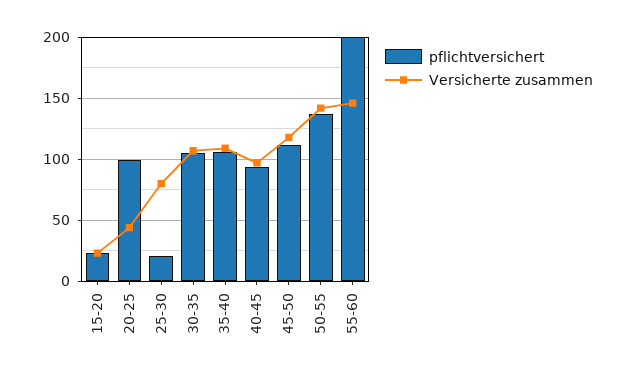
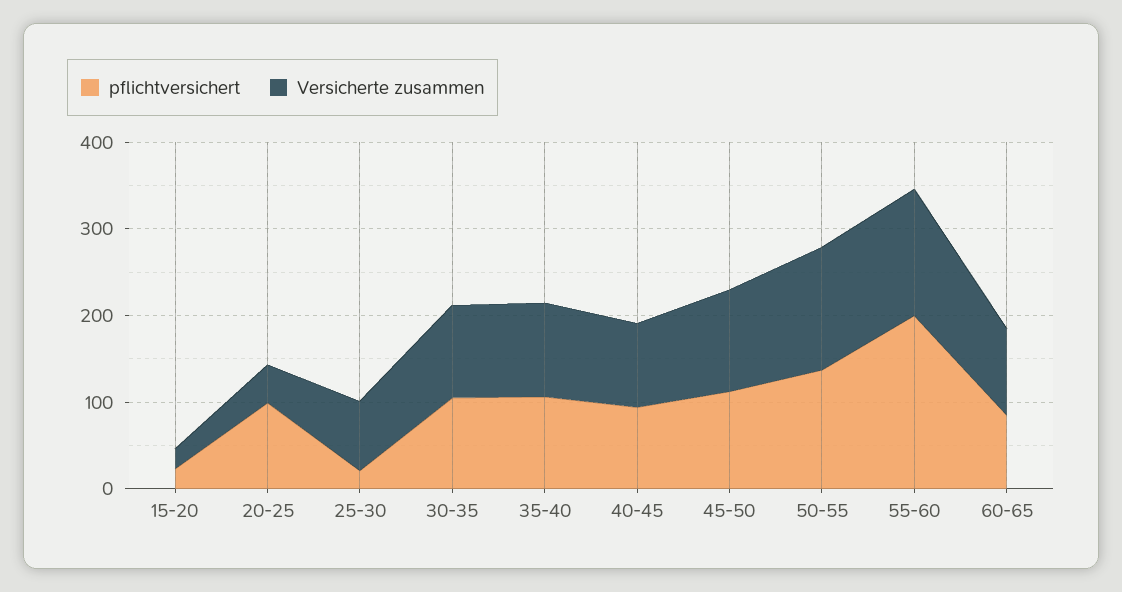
pflichtversichert, 60-65: none -> 80
Versicherte zusammen, 60-65: none -> 100

